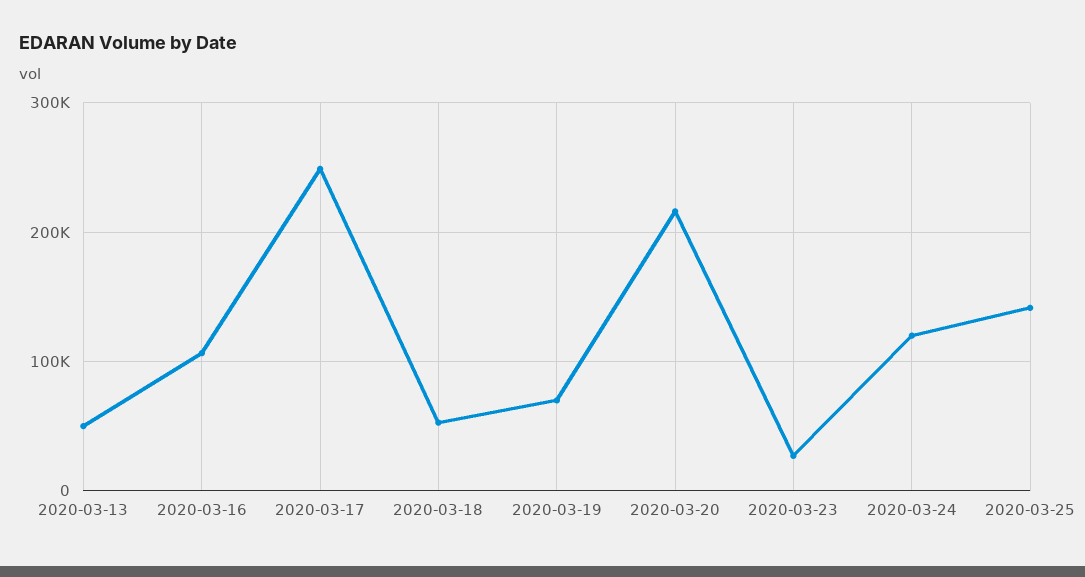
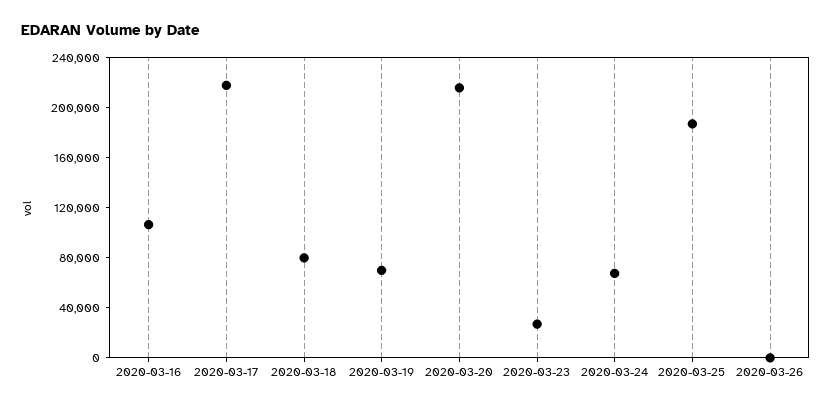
2020-03-13: 50000 -> none
2020-03-17: 250000 -> 220000
2020-03-18: 50000 -> 80000
2020-03-24: 120000 -> 70000
2020-03-25: 140000 -> 190000
2020-03-26: none -> 0

